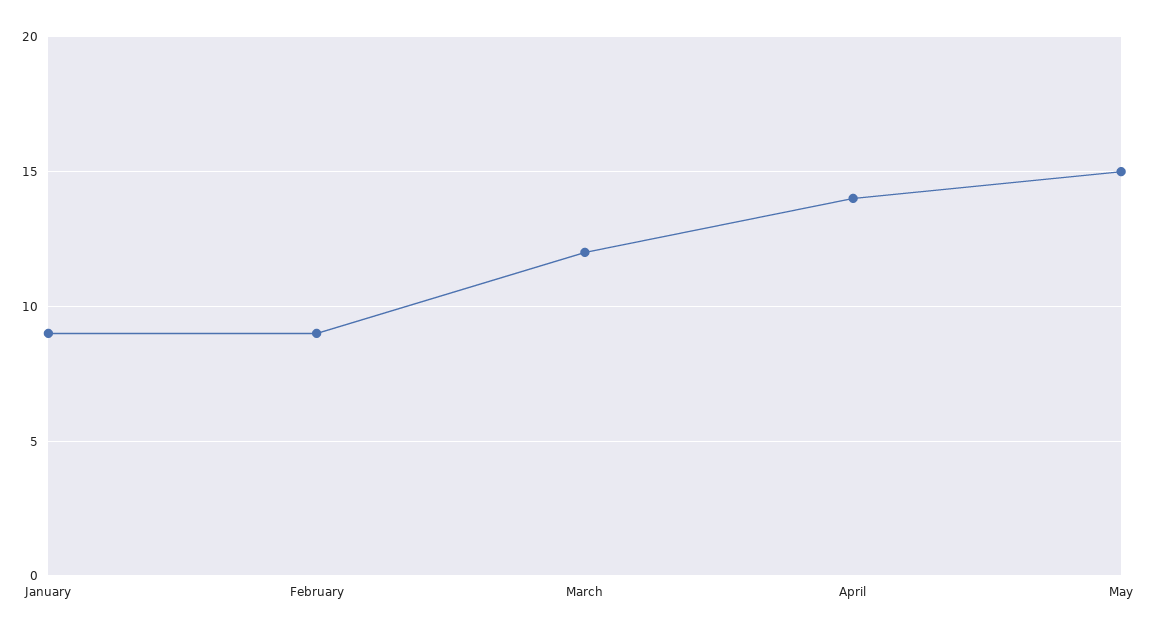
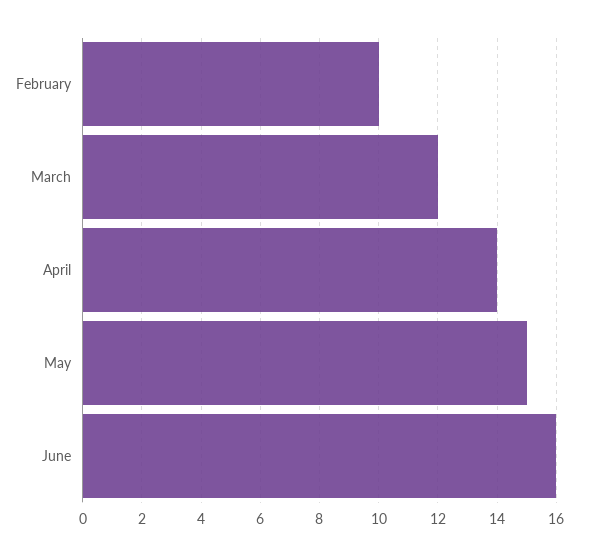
January: 9 -> none
February: 9 -> 10
June: none -> 16

